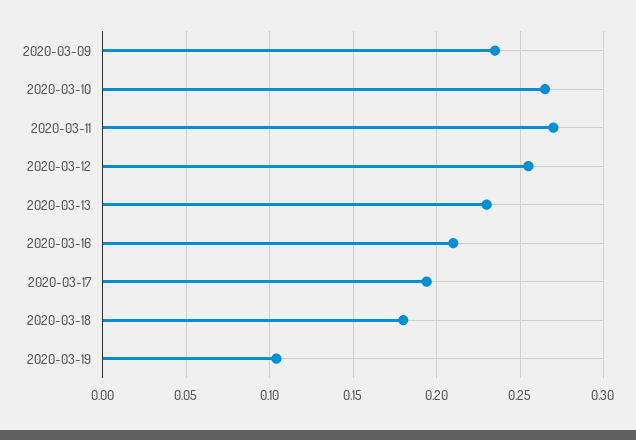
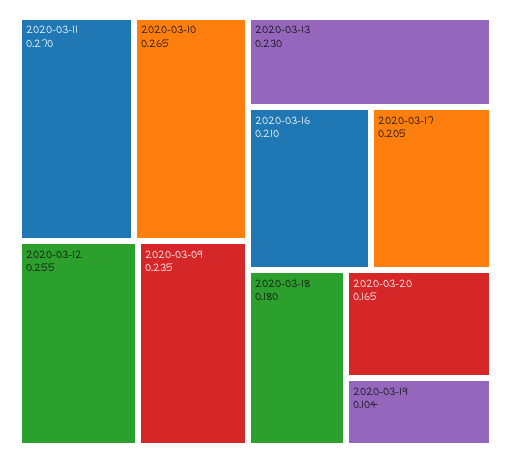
2020-03-17: 0.195 -> 0.205
2020-03-20: none -> 0.165

